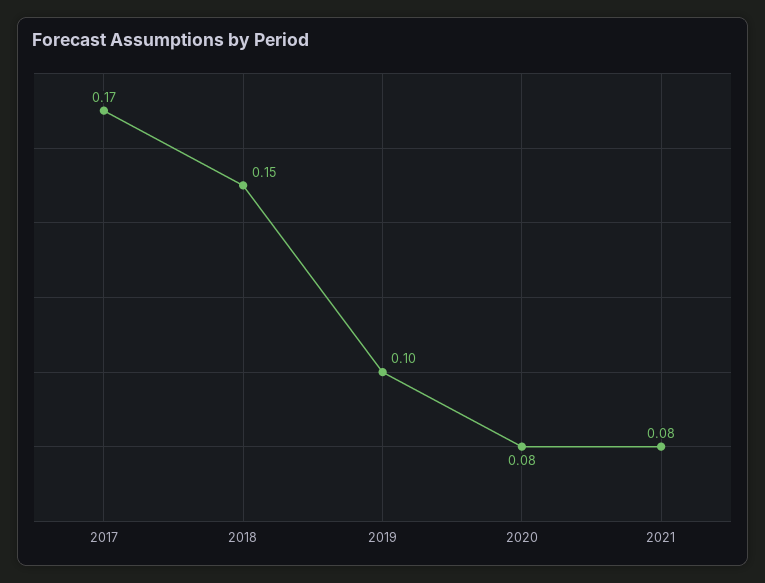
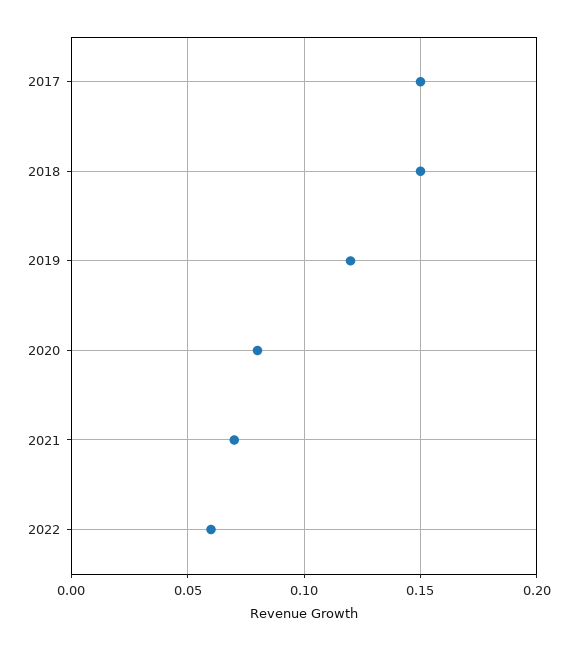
2017: 0.17 -> 0.15
2019: 0.1 -> 0.12
2021: 0.08 -> 0.07
2022: none -> 0.06

